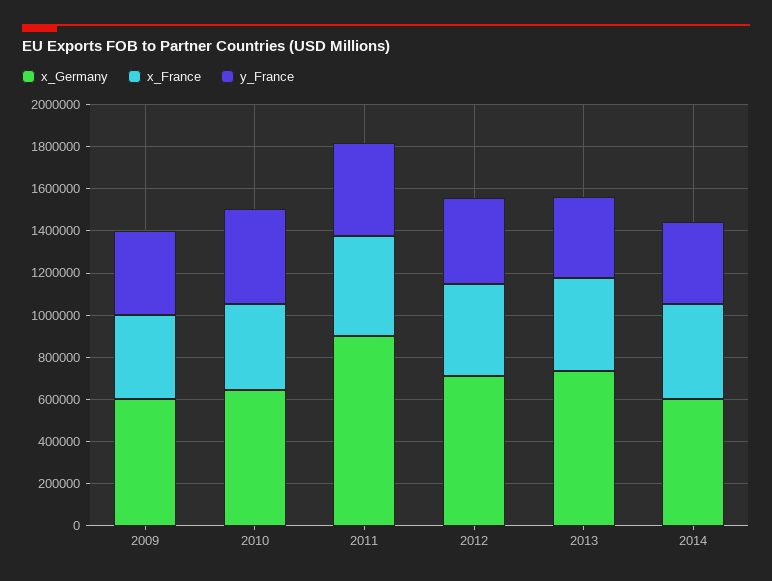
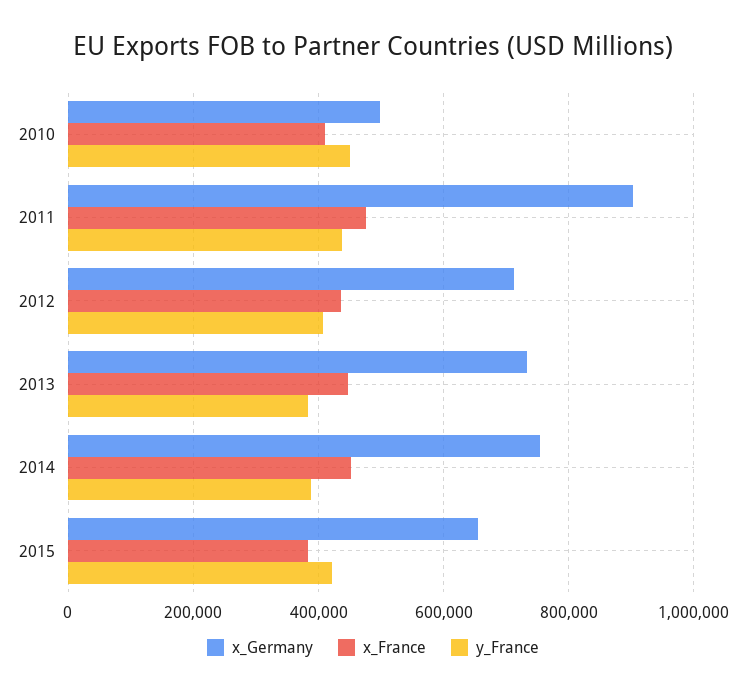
x_Germany, 2009: 600000 -> none
x_France, 2009: 400000 -> none
y_France, 2009: 400000 -> none
x_Germany, 2010: 650000 -> 500000
x_Germany, 2014: 600000 -> 760000
x_Germany, 2015: none -> 660000
x_France, 2015: none -> 380000
y_France, 2015: none -> 420000

